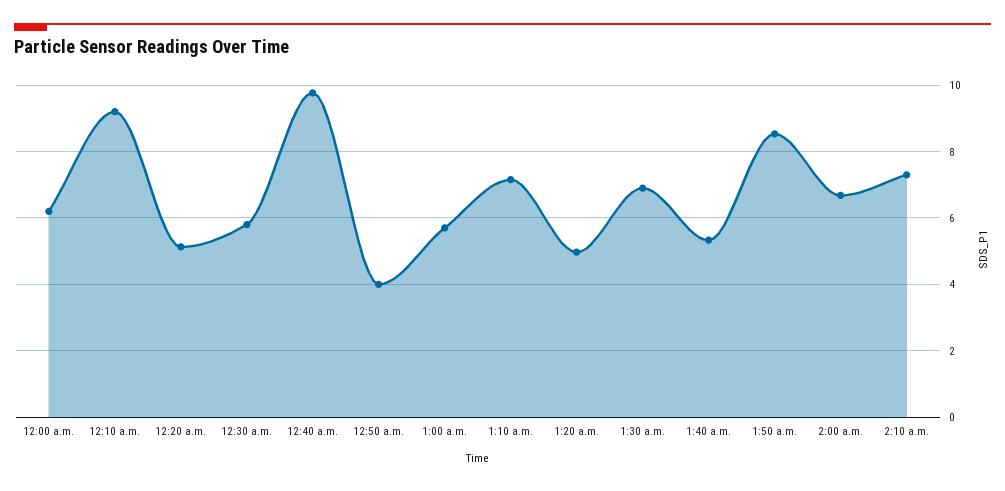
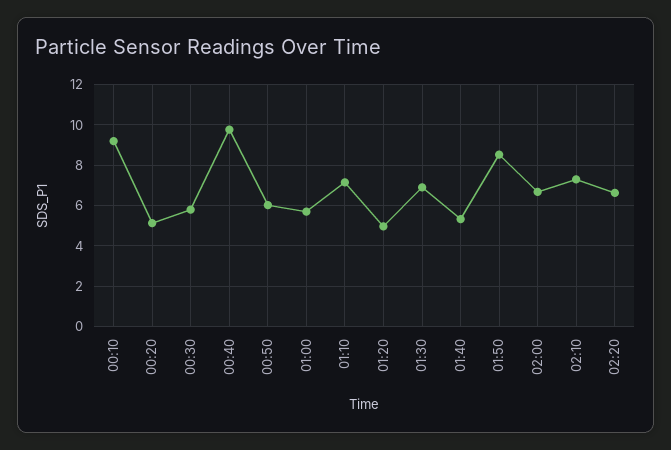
12:00 a.m.: 6.2 -> none
12:50 a.m.: 4 -> 6
02:20: none -> 6.5

